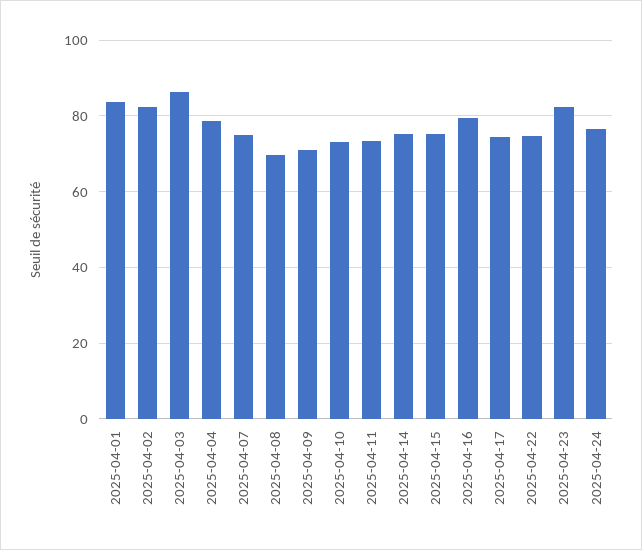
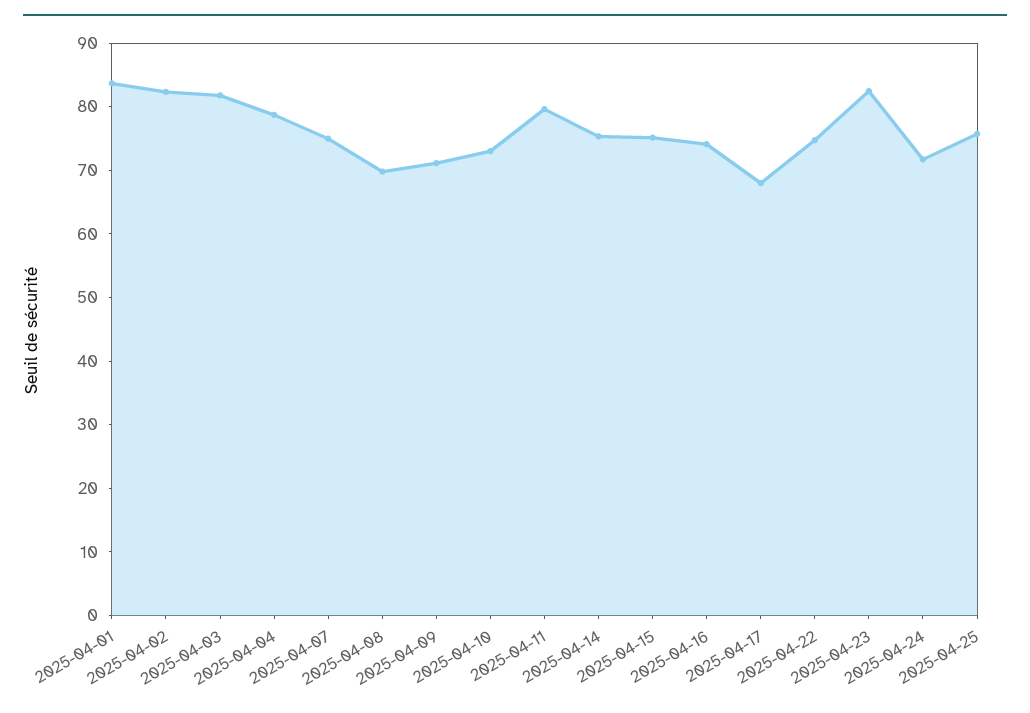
2025-04-03: 86 -> 82
2025-04-11: 74 -> 80
2025-04-16: 80 -> 74
2025-04-17: 74 -> 68
2025-04-24: 76 -> 72
2025-04-25: none -> 76

